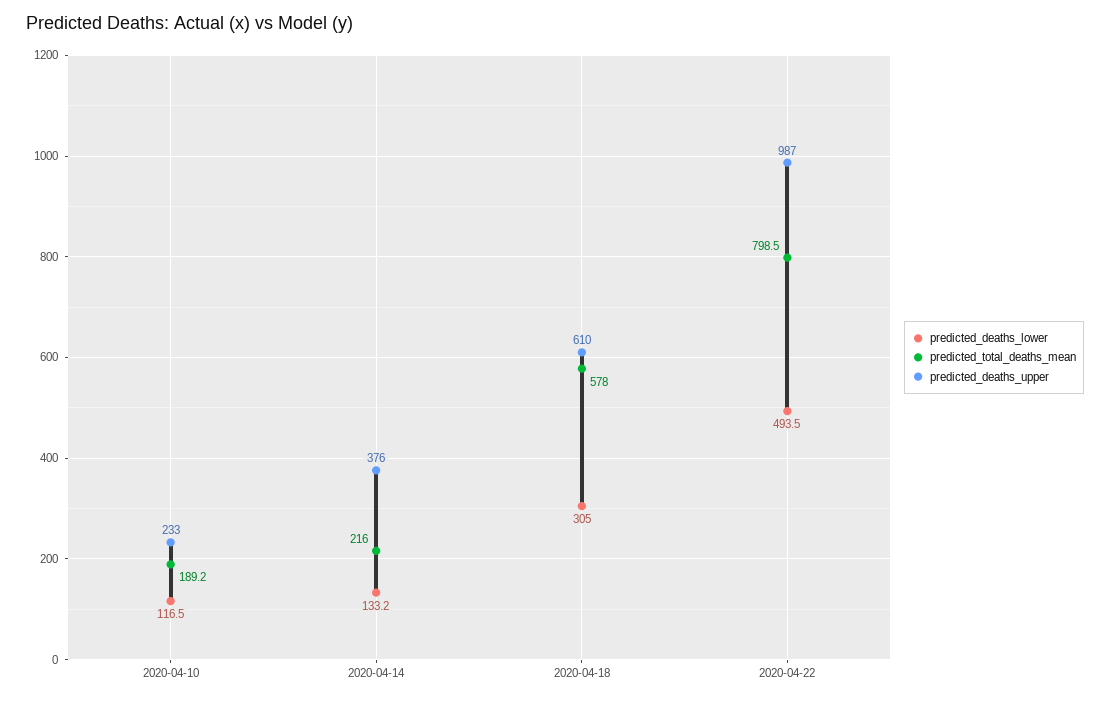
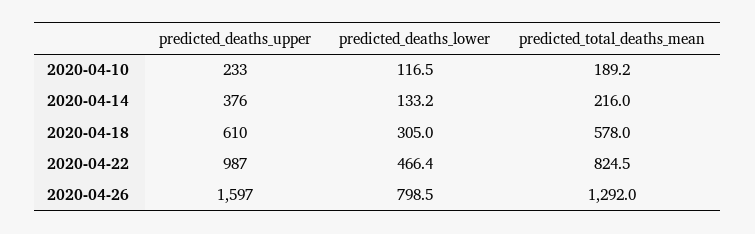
predicted_deaths_lower, 2020-04-22: 493.5 -> 466.4
predicted_total_deaths_mean, 2020-04-22: 798.5 -> 824.5
predicted_deaths_upper, 2020-04-26: none -> 1597
predicted_deaths_lower, 2020-04-26: none -> 798.5
predicted_total_deaths_mean, 2020-04-26: none -> 1292

